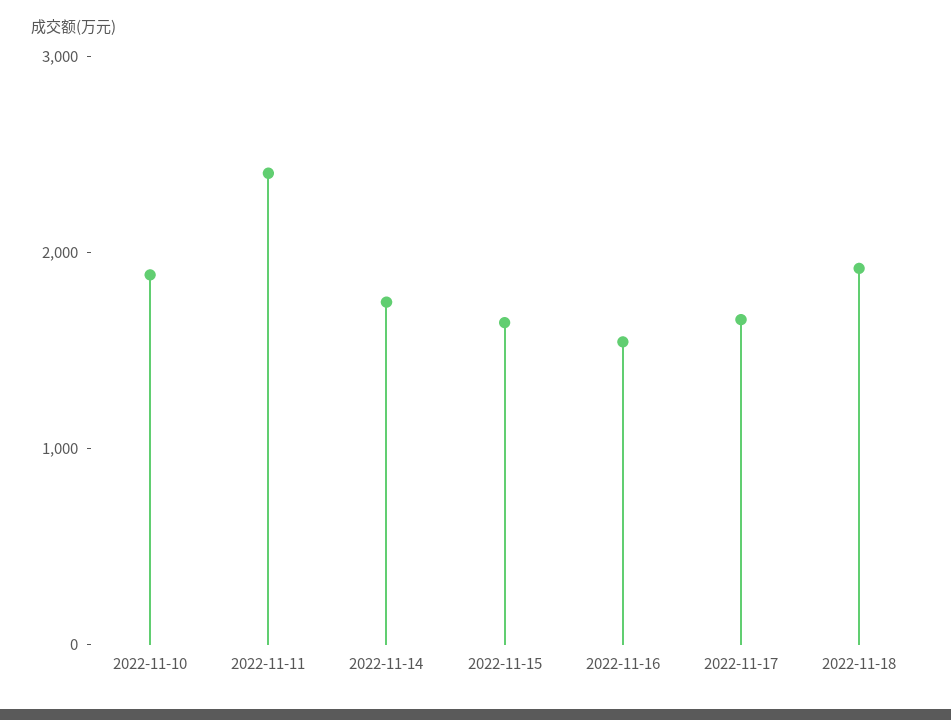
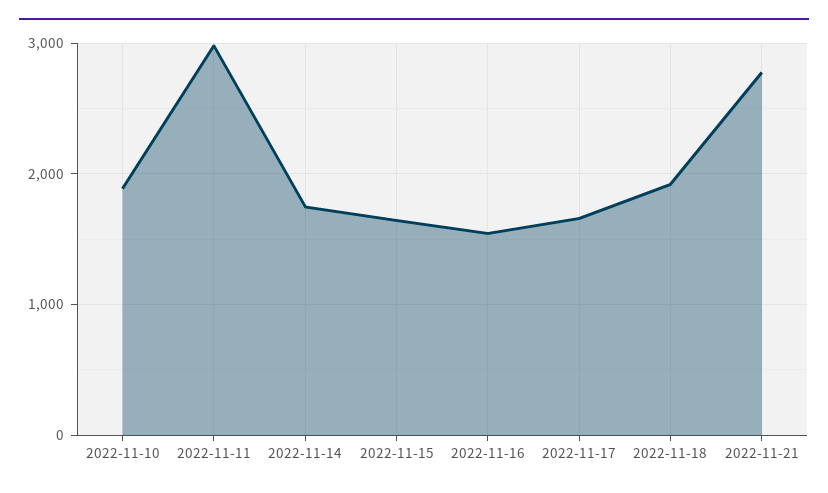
2022-11-11: 2400 -> 3000
2022-11-21: none -> 2800

